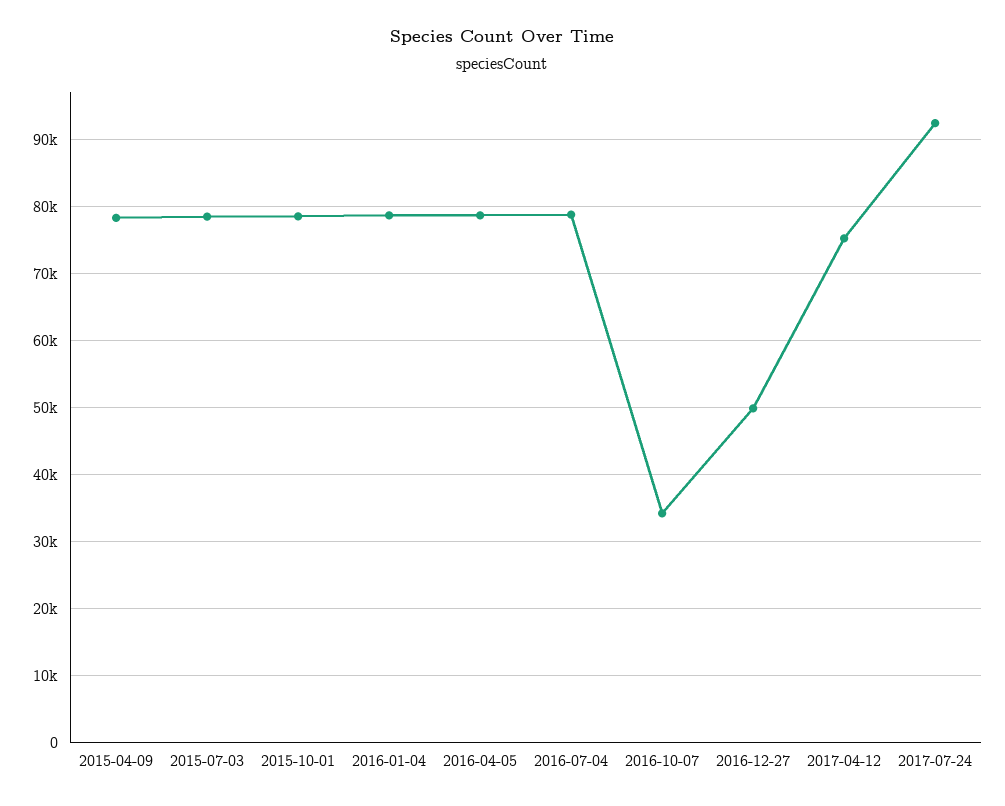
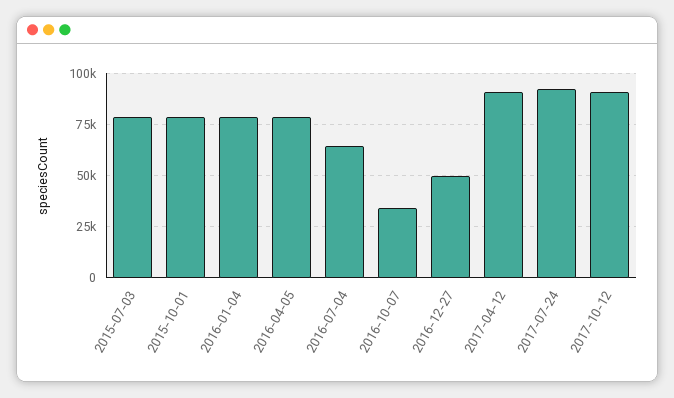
2015-04-09: 78000 -> none
2016-07-04: 79000 -> 65000
2017-04-12: 75000 -> 90000
2017-10-12: none -> 90000

